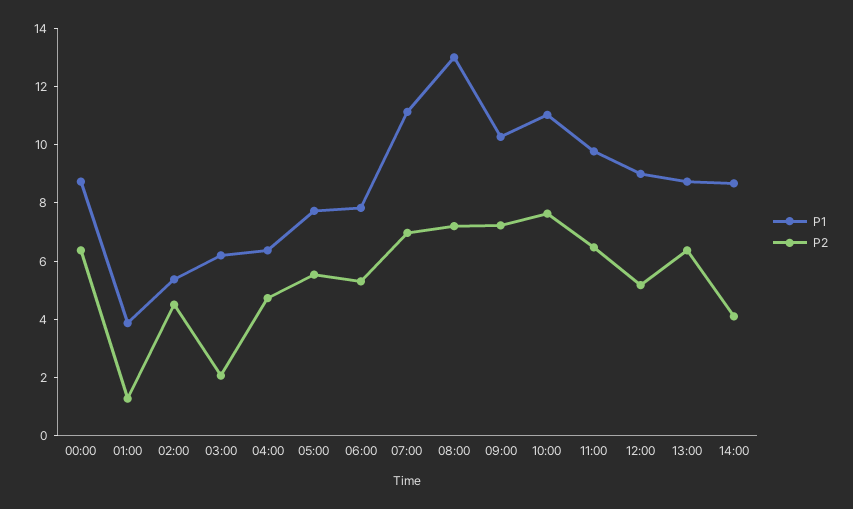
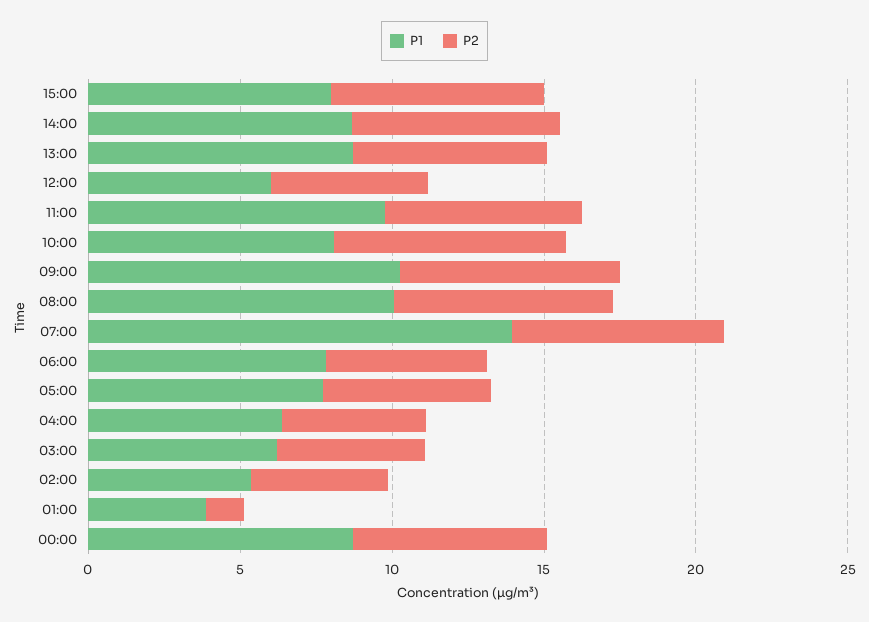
P2, 03:00: 2 -> 5
P1, 07:00: 11 -> 14
P1, 08:00: 13 -> 10
P1, 10:00: 11 -> 8
P1, 12:00: 9 -> 6
P2, 14:00: 4 -> 7
P1, 15:00: none -> 8
P2, 15:00: none -> 7

